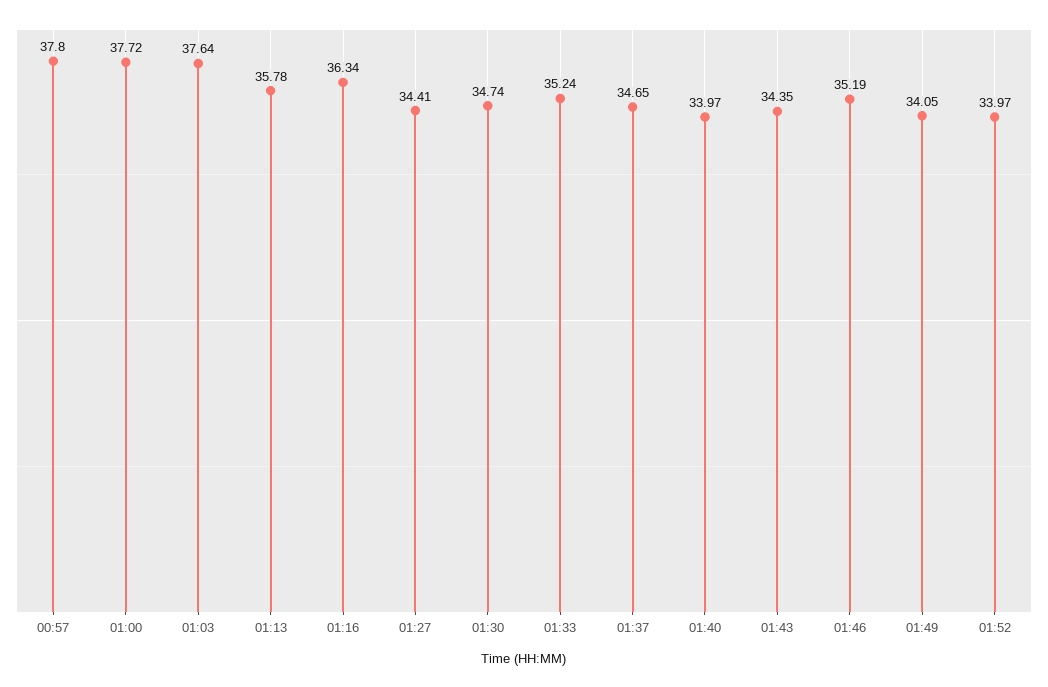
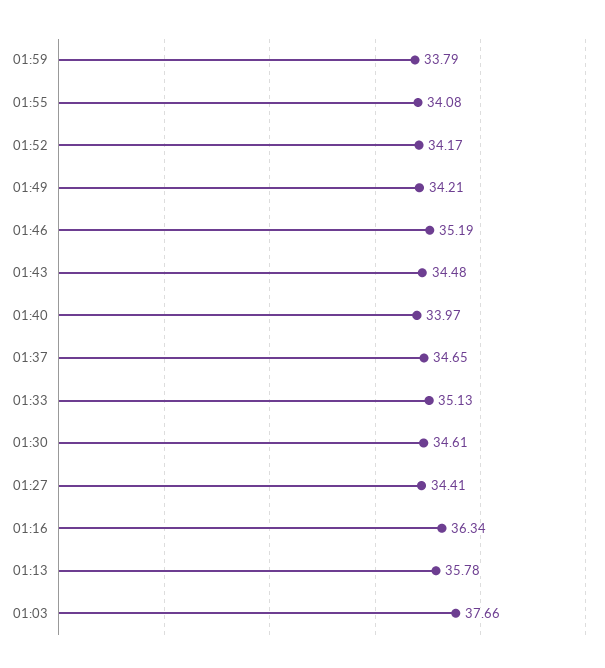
00:57: 37.8 -> none
01:00: 37.72 -> none
01:03: 37.64 -> 37.66
01:30: 34.74 -> 34.61
01:33: 35.24 -> 35.13
01:43: 34.35 -> 34.48
01:49: 34.05 -> 34.21
01:52: 33.97 -> 34.17
01:59: none -> 33.79
01:55: none -> 34.08

